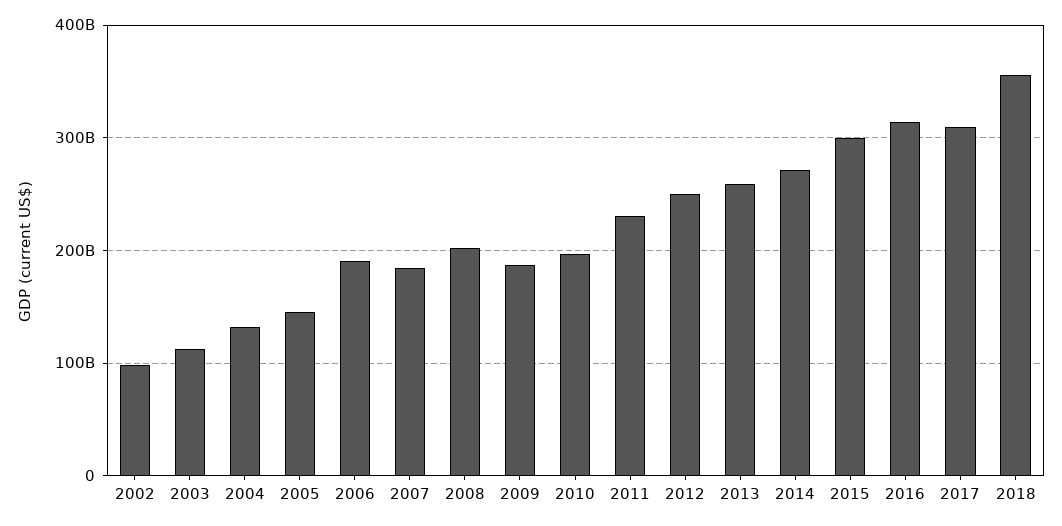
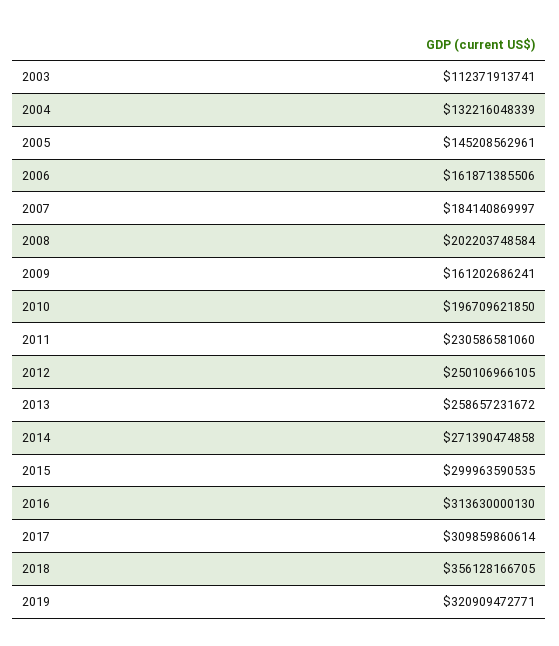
2002: 100000000000 -> none
2006: 190000000000 -> 161871385506
2009: 190000000000 -> 161202686241
2019: none -> 320909472771

